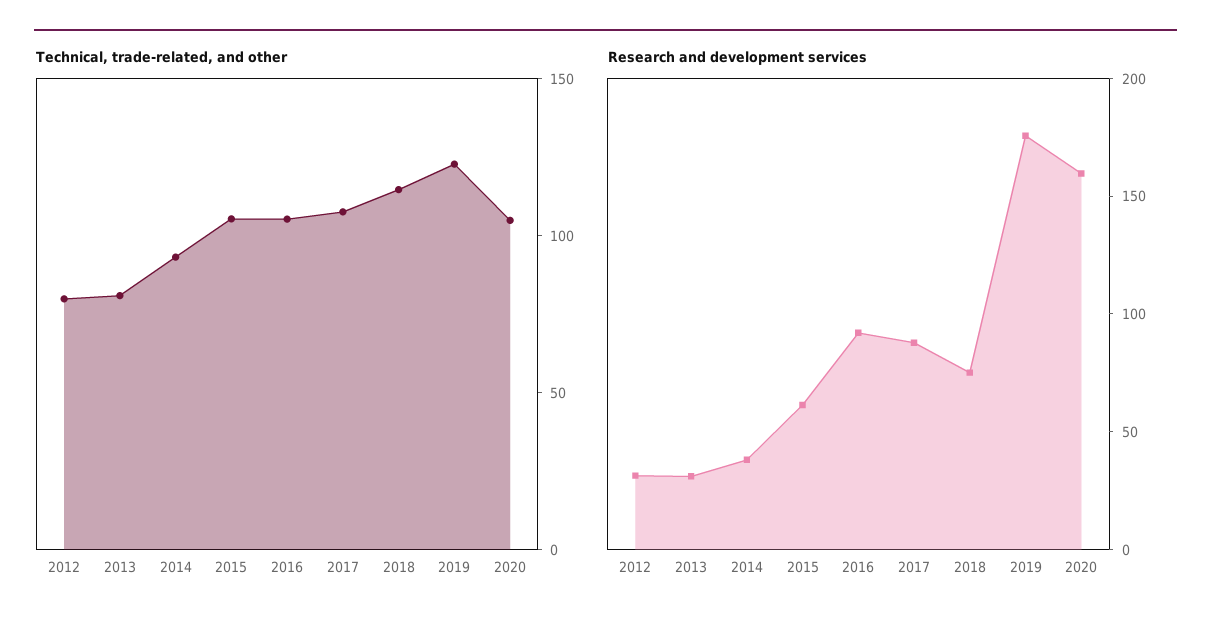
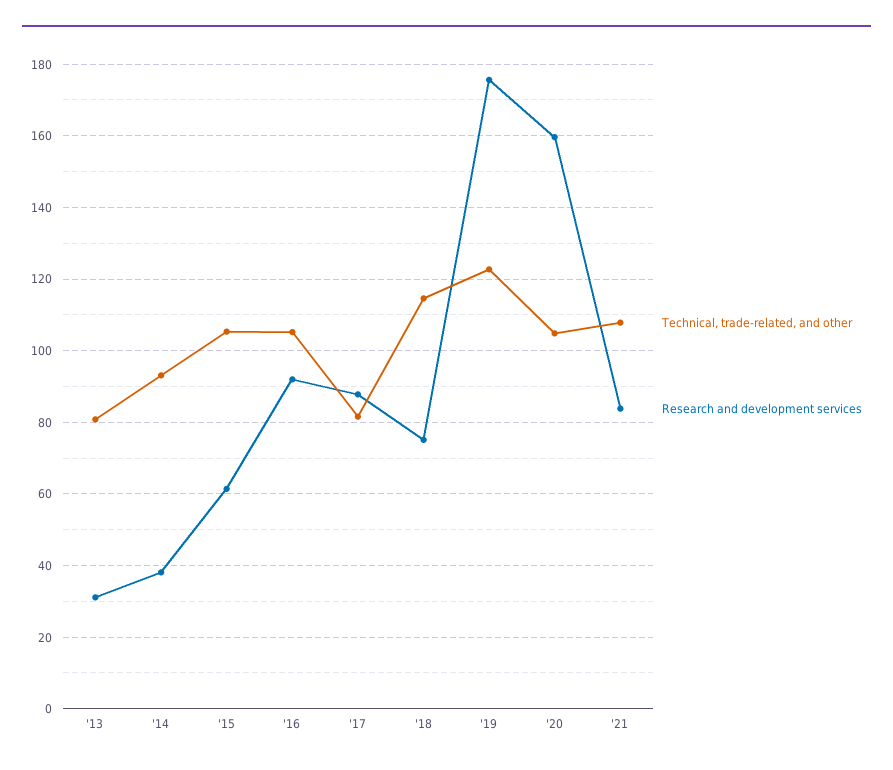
Technical, trade-related, and other, 2012: 80 -> none
Technical, trade-related, and other, 2017: 110 -> 82
Research and development services, 2012: 30 -> none
Technical, trade-related, and other, '21: none -> 108
Research and development services, '21: none -> 84

